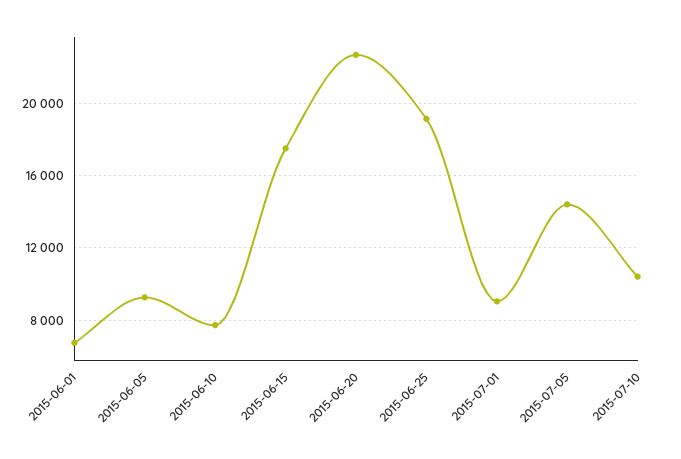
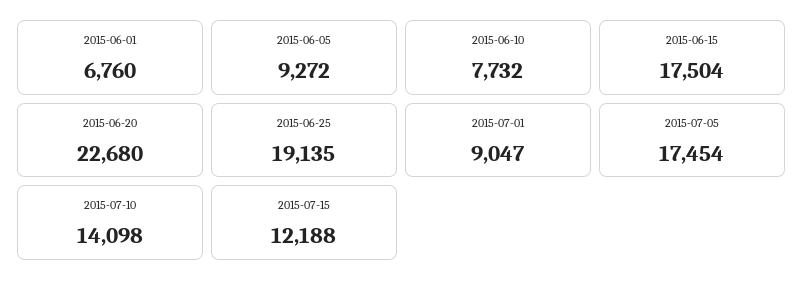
2015-07-05: 14500 -> 17454
2015-07-10: 10500 -> 14098
2015-07-15: none -> 12188

